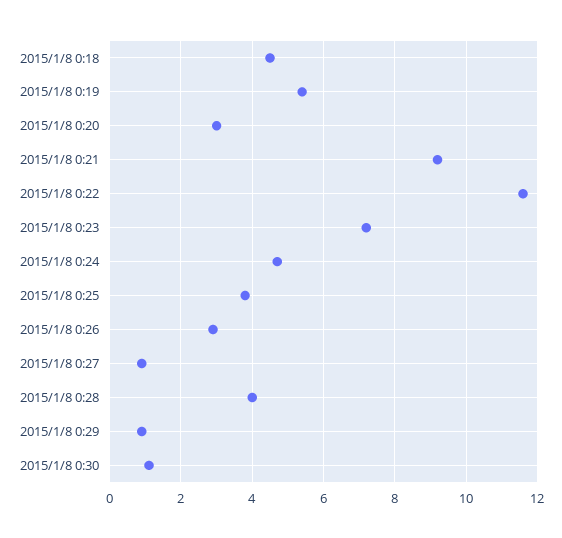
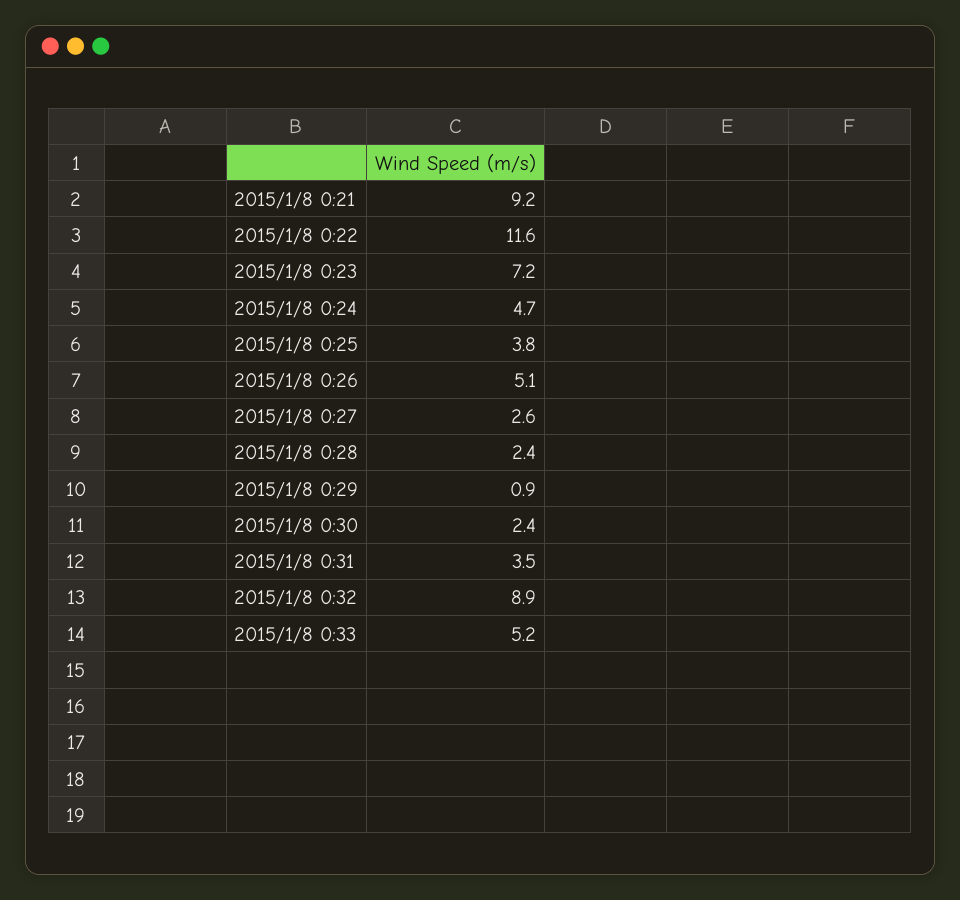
2015/1/8 0:18: 4.5 -> none
2015/1/8 0:19: 5.5 -> none
2015/1/8 0:20: 3 -> none
2015/1/8 0:26: 3 -> 5.1
2015/1/8 0:27: 1 -> 2.6
2015/1/8 0:28: 4 -> 2.4
2015/1/8 0:30: 1 -> 2.4
2015/1/8 0:31: none -> 3.5
2015/1/8 0:32: none -> 8.9
2015/1/8 0:33: none -> 5.2

